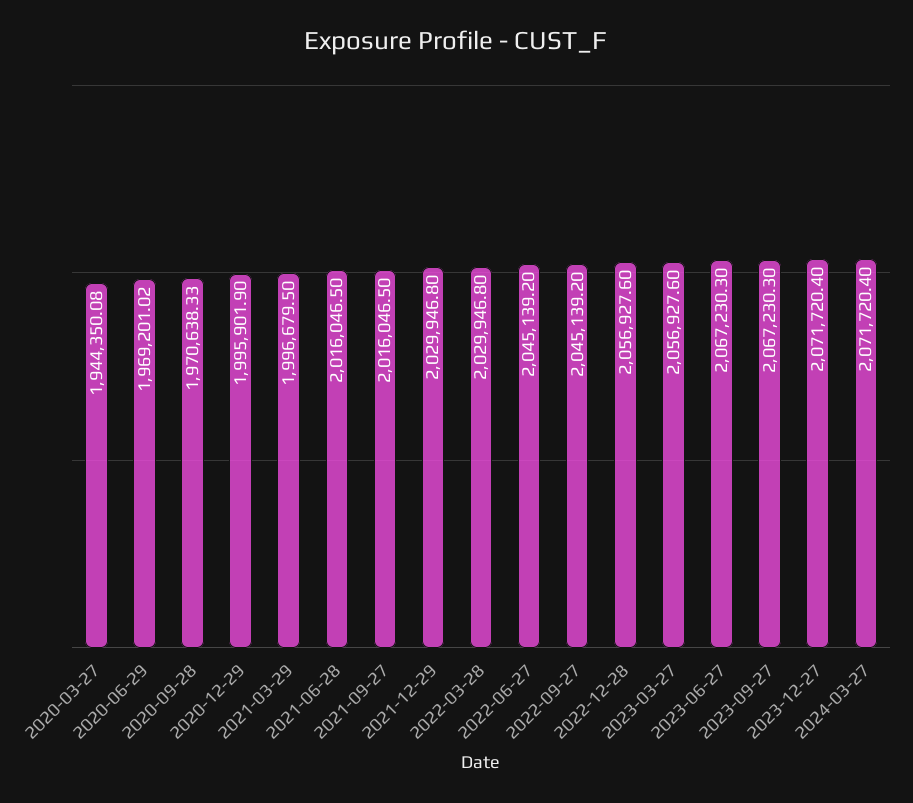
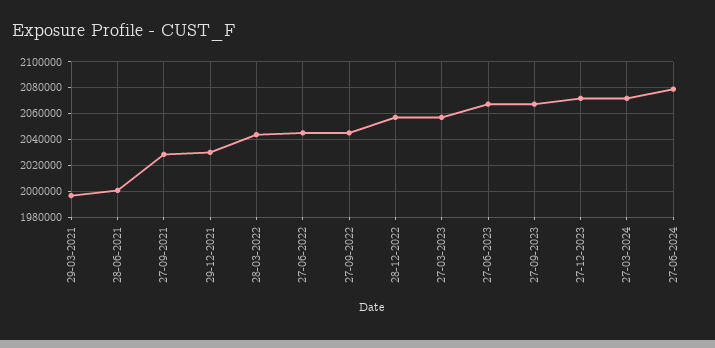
2020-03-27: 1944350.08 -> none
2020-06-29: 1969201.02 -> none
2020-09-28: 1970638.33 -> none
2020-12-29: 1995901.9 -> none
2021-06-28: 2016046.5 -> 2000000
2021-09-27: 2016046.5 -> 2030000
2022-03-28: 2029946.8 -> 2045000
27-06-2024: none -> 2080000

